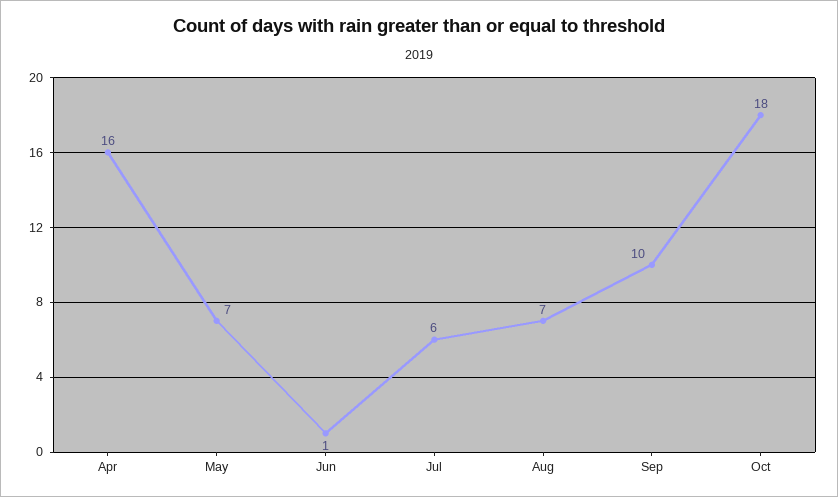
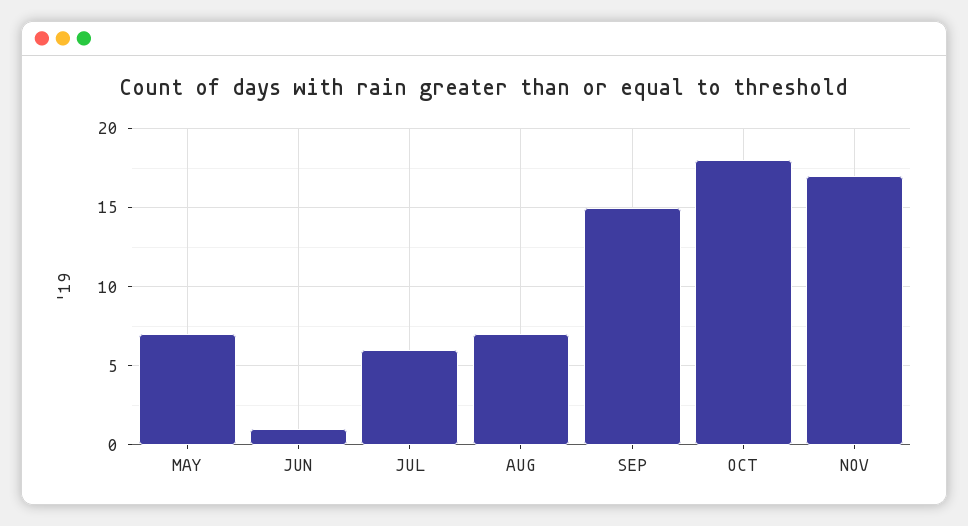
Apr: 16 -> none
Sep: 10 -> 15
NOV: none -> 17

